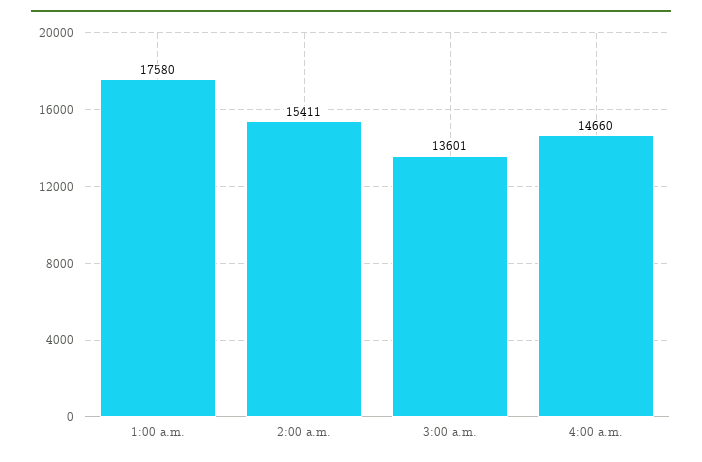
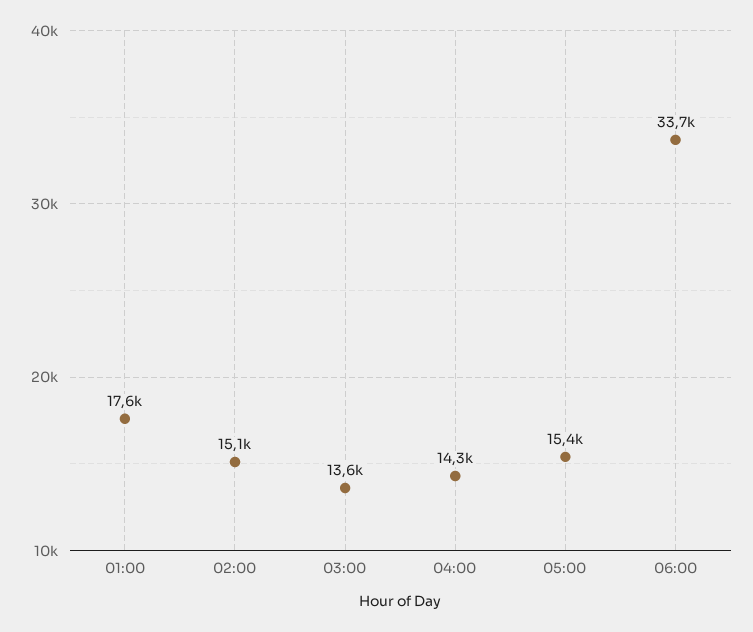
2:00 a.m.: 15411 -> 15100
4:00 a.m.: 14660 -> 14300
05:00: none -> 15400
06:00: none -> 33700

